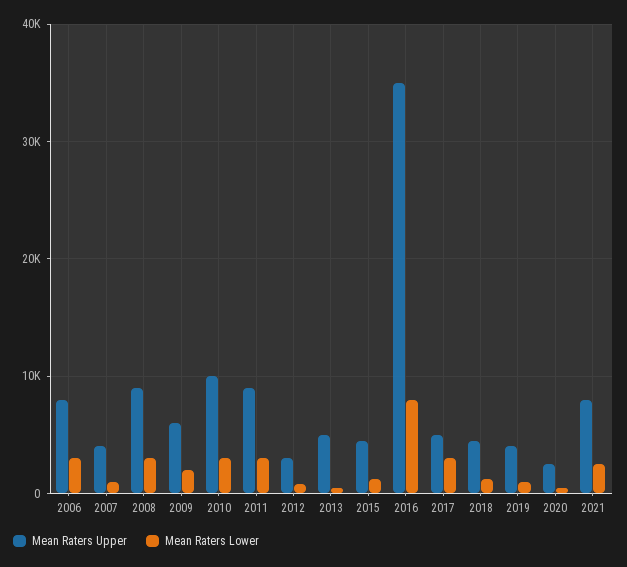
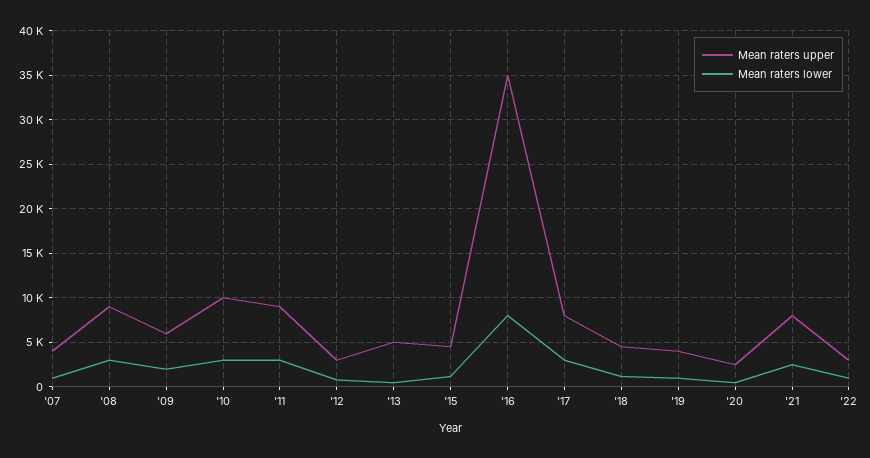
Mean Raters Upper, 2006: 8000 -> none
Mean Raters Lower, 2006: 3000 -> none
Mean Raters Upper, 2017: 5000 -> 8000
Mean Raters Upper, '22: none -> 3000
Mean Raters Lower, '22: none -> 1000

